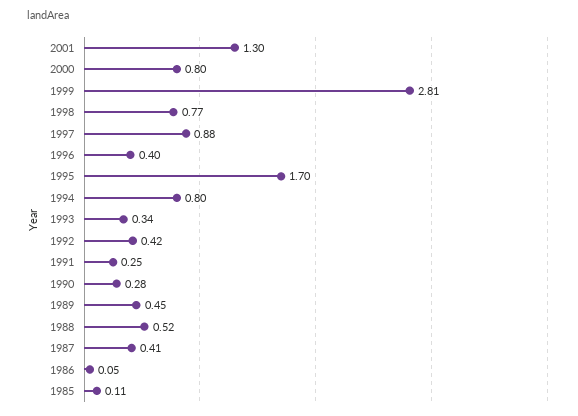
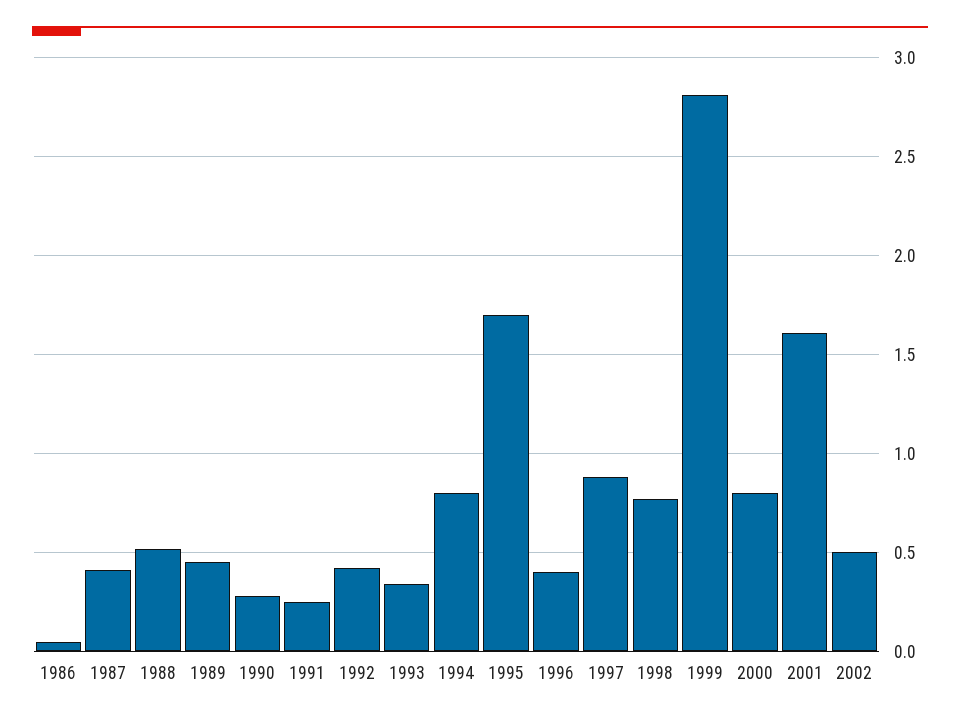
2001: 1.3 -> 1.6
1985: 0.11 -> none
2002: none -> 0.5

